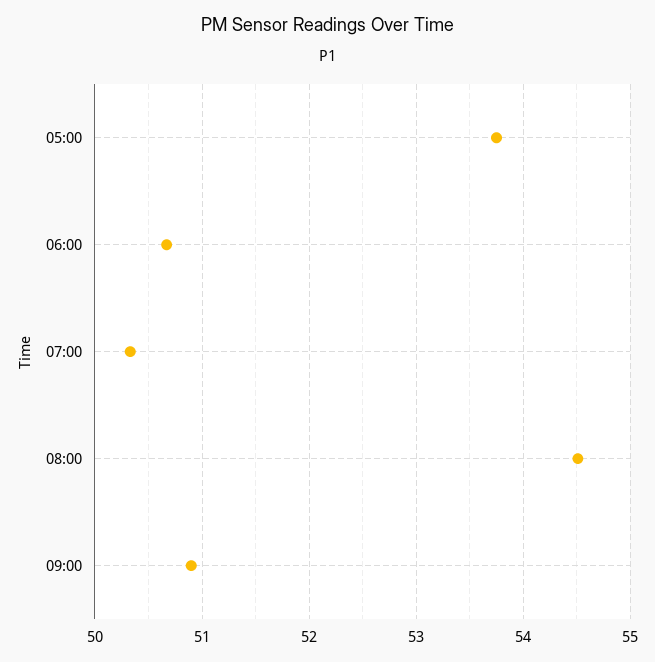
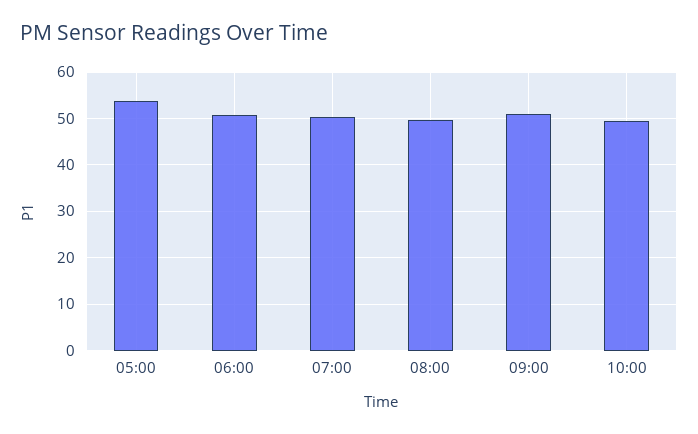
08:00: 54.5 -> 50
10:00: none -> 50

